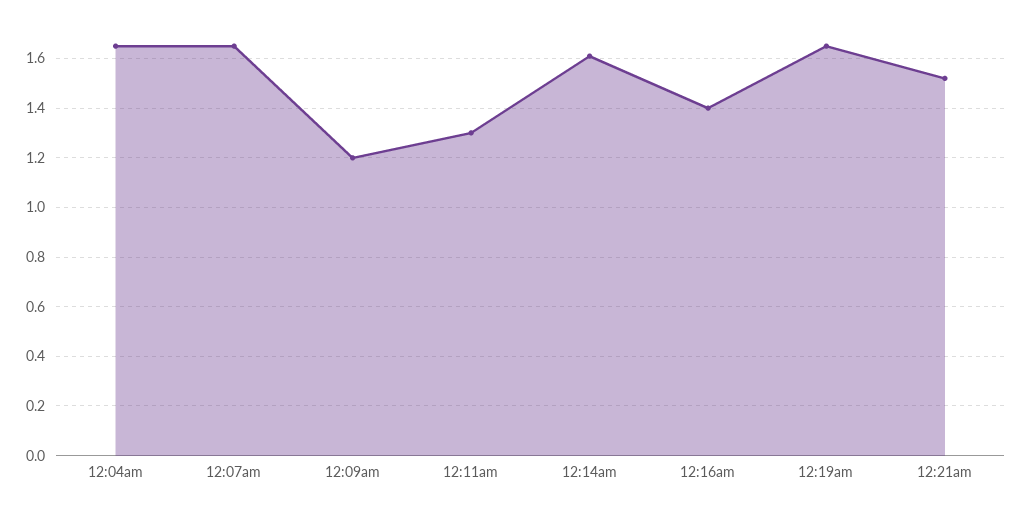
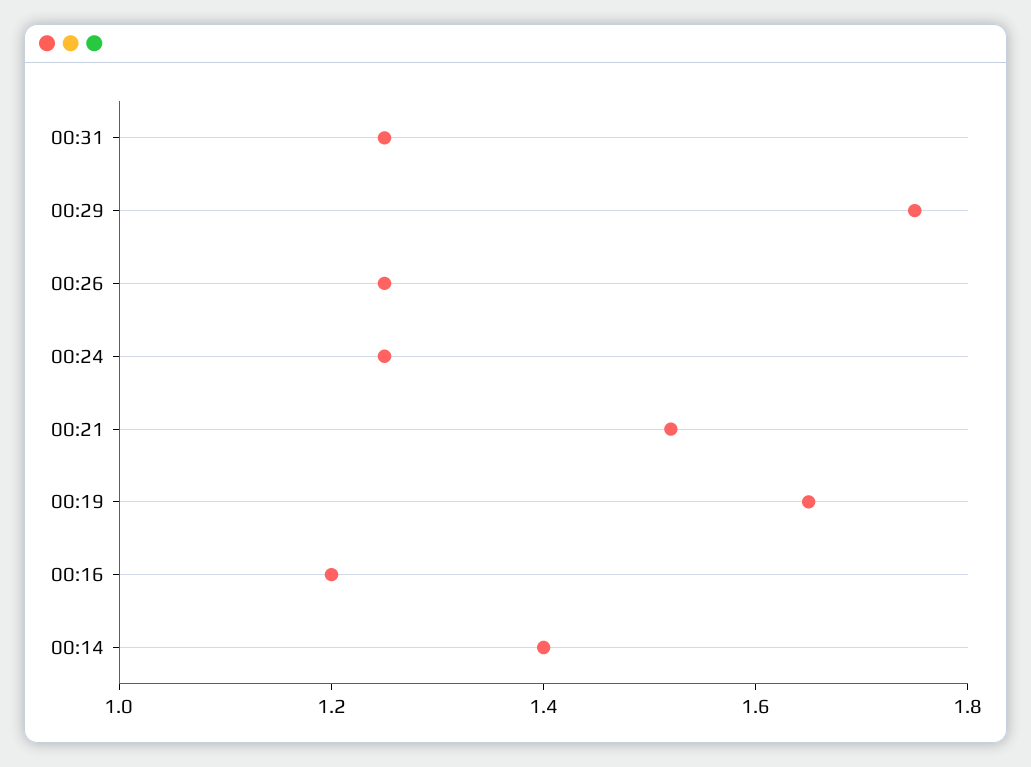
12:04am: 1.65 -> none
12:07am: 1.65 -> none
12:09am: 1.2 -> none
12:11am: 1.3 -> none
12:14am: 1.6 -> 1.4
12:16am: 1.4 -> 1.2
00:31: none -> 1.25
00:29: none -> 1.75
00:26: none -> 1.25
00:24: none -> 1.25

